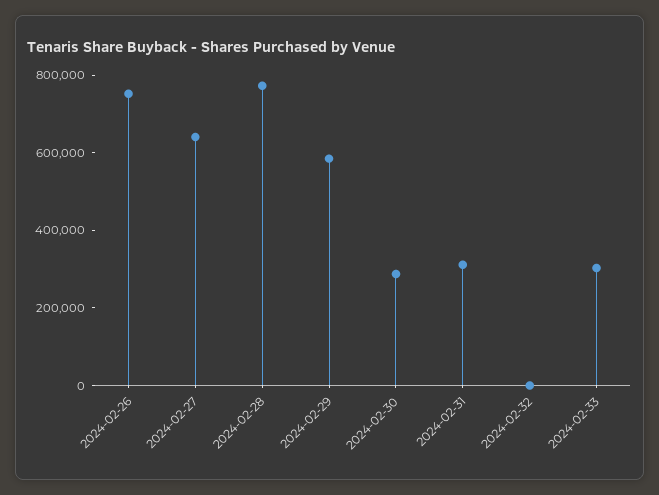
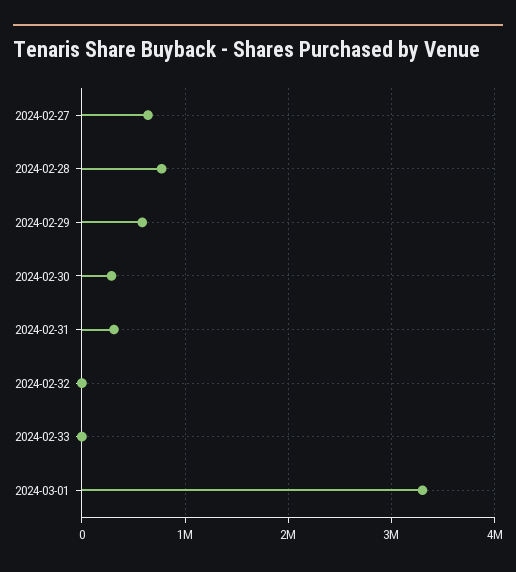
2024-02-26: 750000 -> none
2024-02-33: 300000 -> 0
2024-03-01: none -> 3300000

